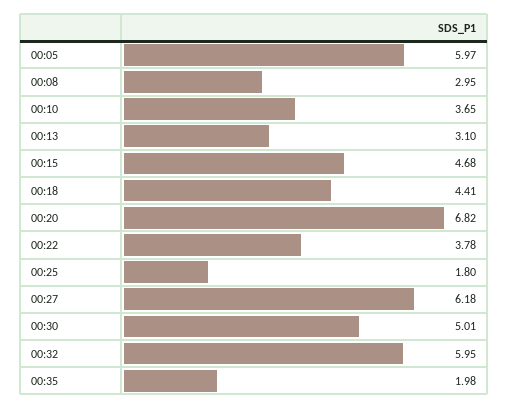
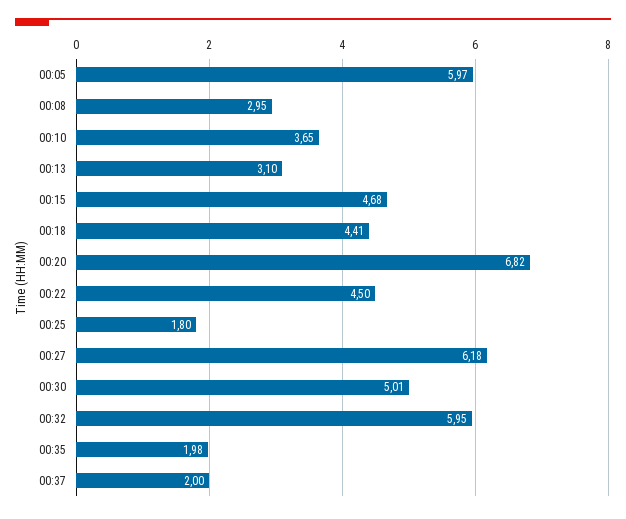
00:22: 3.78 -> 4.5
00:37: none -> 2

